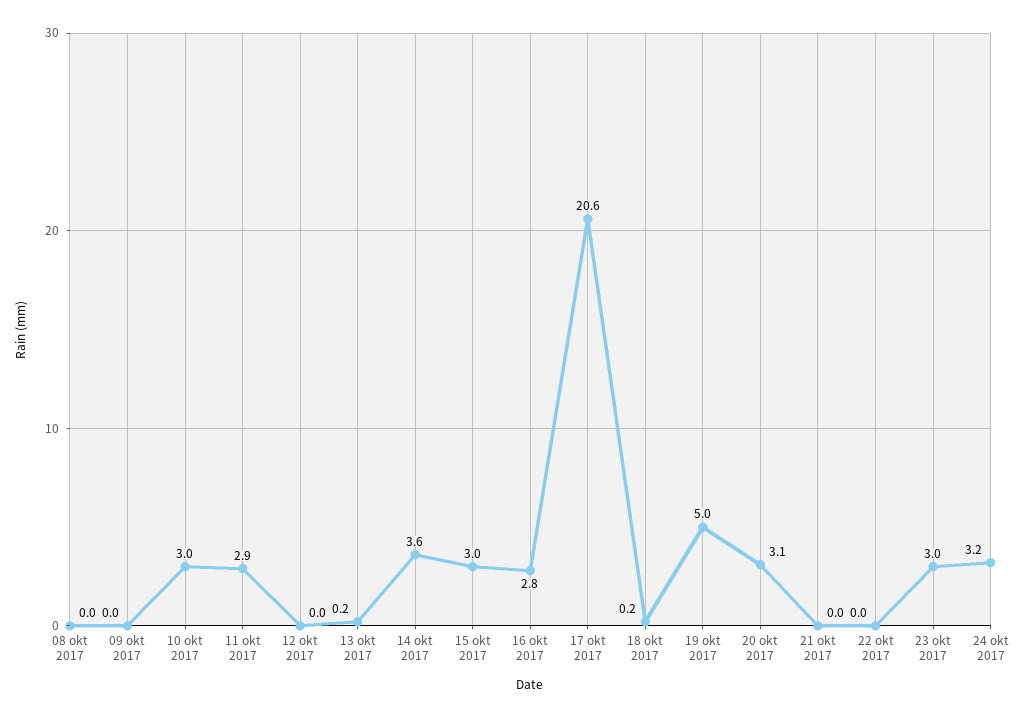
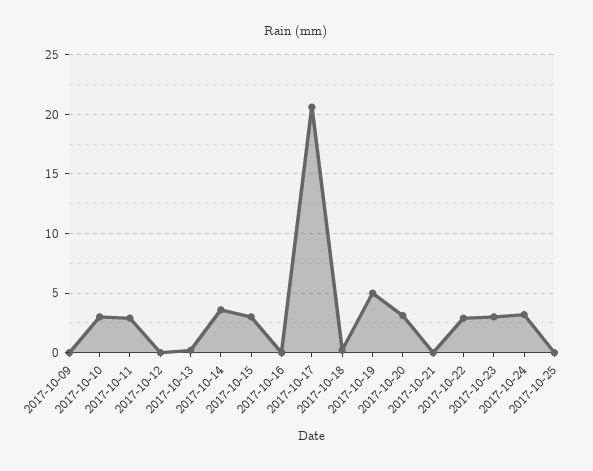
08 okt 2017: 0 -> none
16 okt 2017: 2.8 -> 0
22 okt 2017: 0 -> 3
2017-10-25: none -> 0

